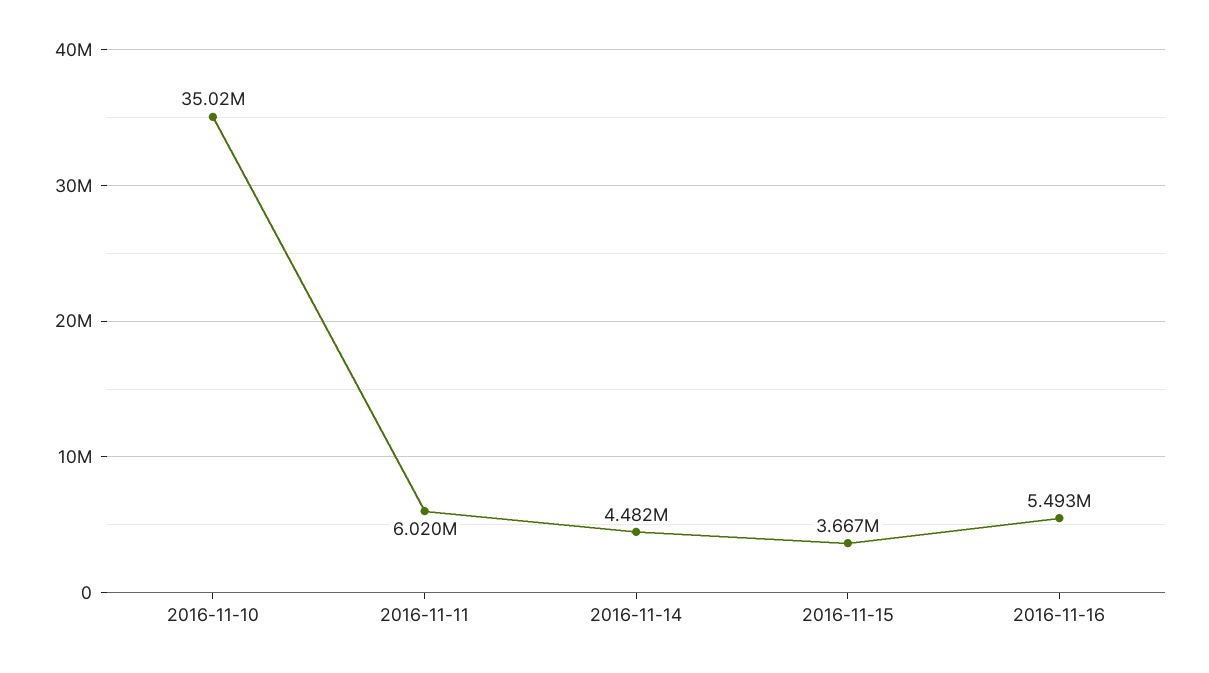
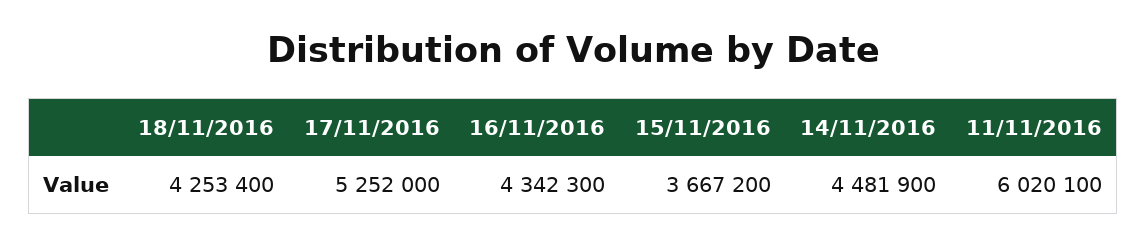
2016-11-10: 35020000 -> none
2016-11-16: 5493000 -> 4342300
18/11/2016: none -> 4253400
17/11/2016: none -> 5252000

